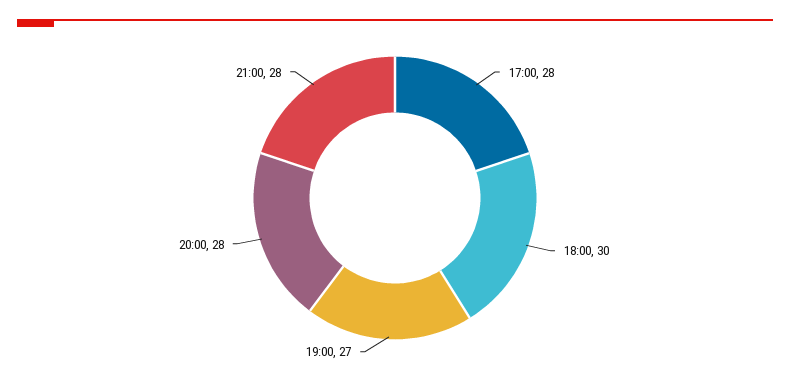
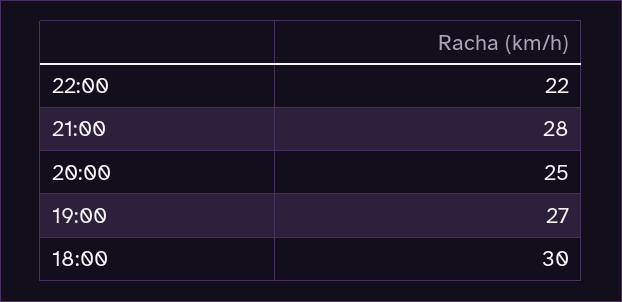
17:00: 28 -> none
20:00: 28 -> 25
22:00: none -> 22

